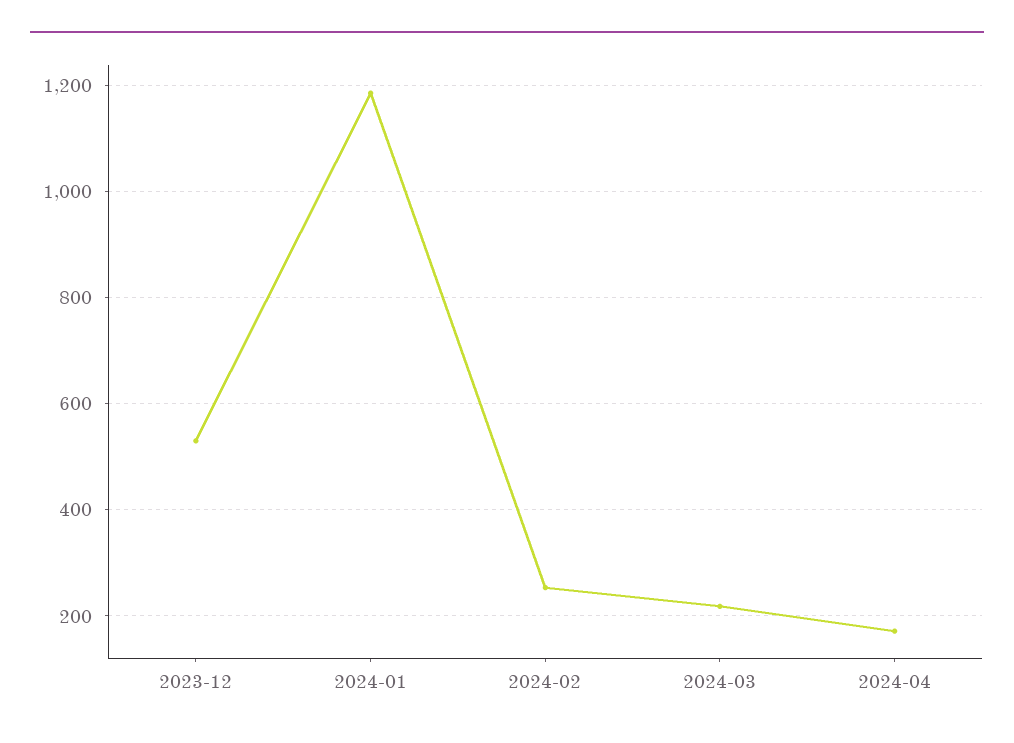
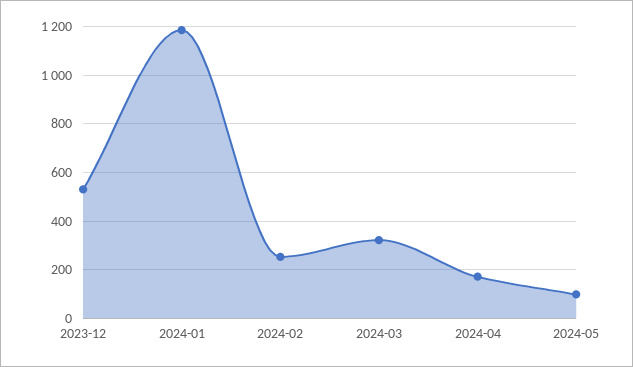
2024-03: 220 -> 325
2024-05: none -> 100

